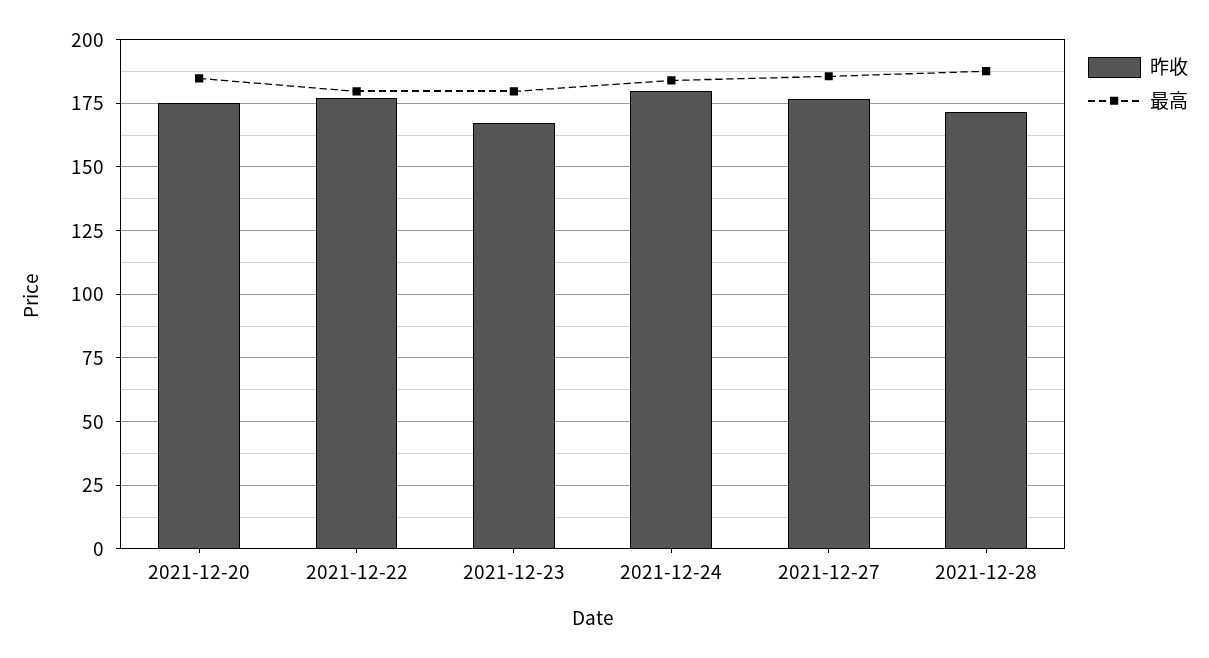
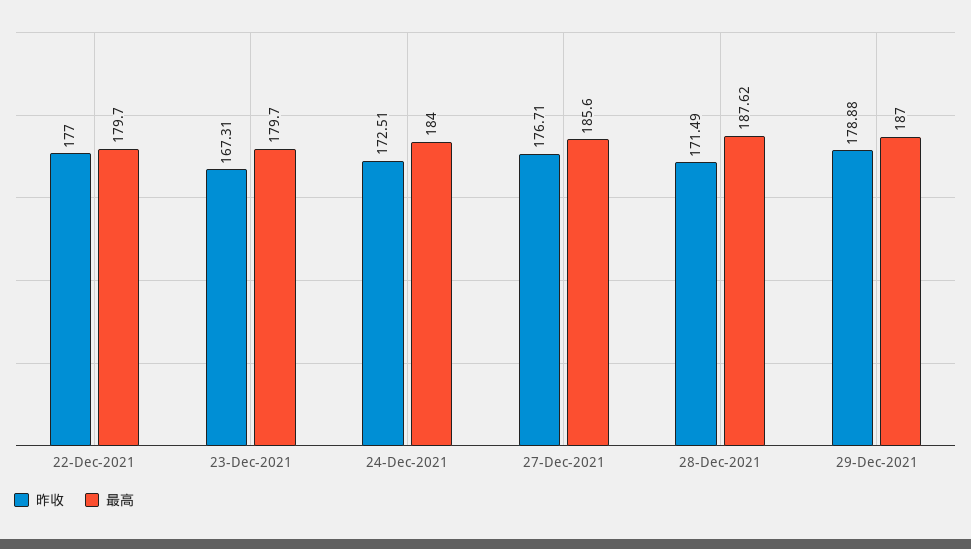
昨收, 2021-12-20: 175 -> none
最高, 2021-12-20: 185 -> none
昨收, 2021-12-24: 180 -> 172.51
昨收, 29-Dec-2021: none -> 178.88
最高, 29-Dec-2021: none -> 187

